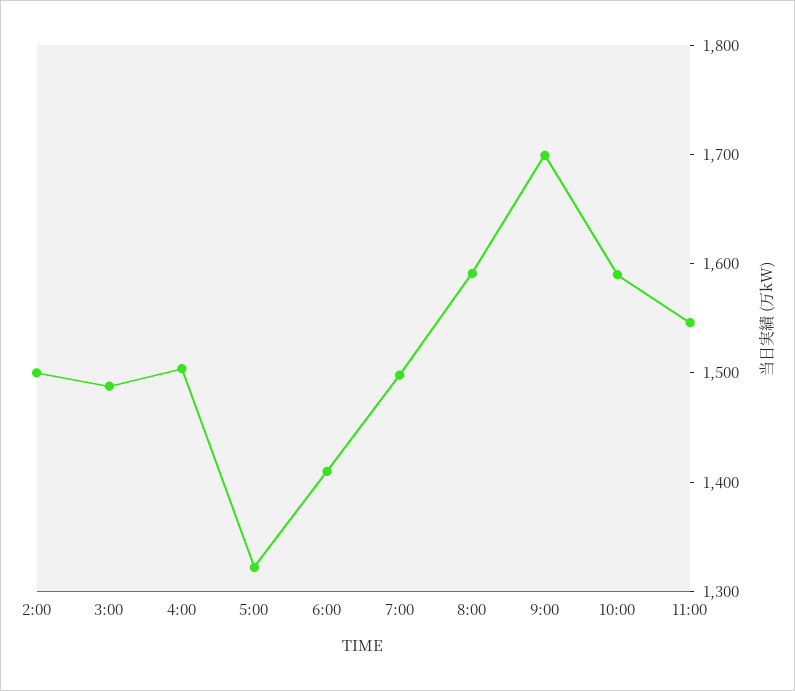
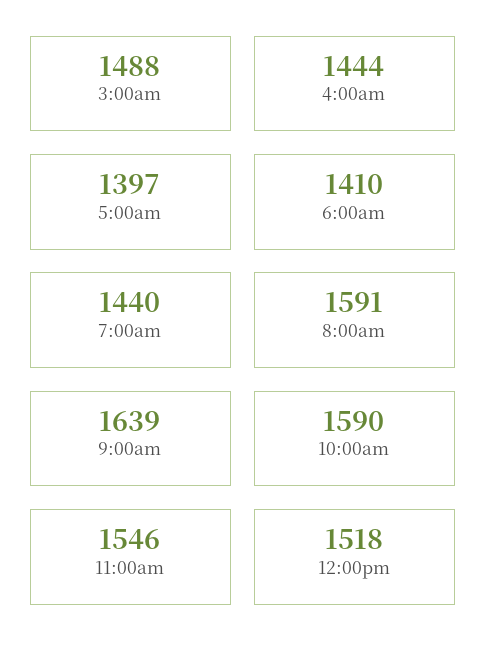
2:00: 1500 -> none
4:00: 1500 -> 1444
5:00: 1320 -> 1397
7:00: 1500 -> 1440
9:00: 1700 -> 1639
12:00pm: none -> 1518

